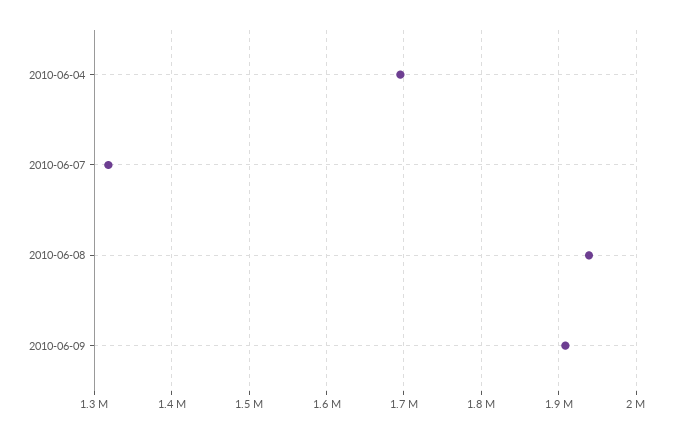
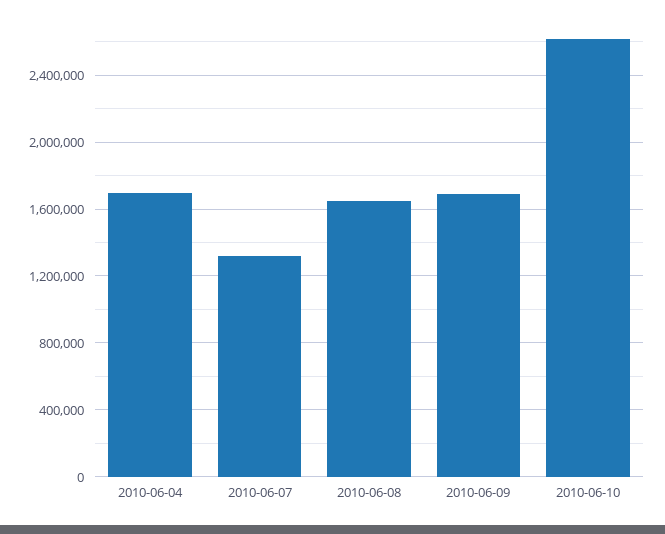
2010-06-08: 1940000 -> 1650000
2010-06-09: 1910000 -> 1700000
2010-06-10: none -> 2600000

